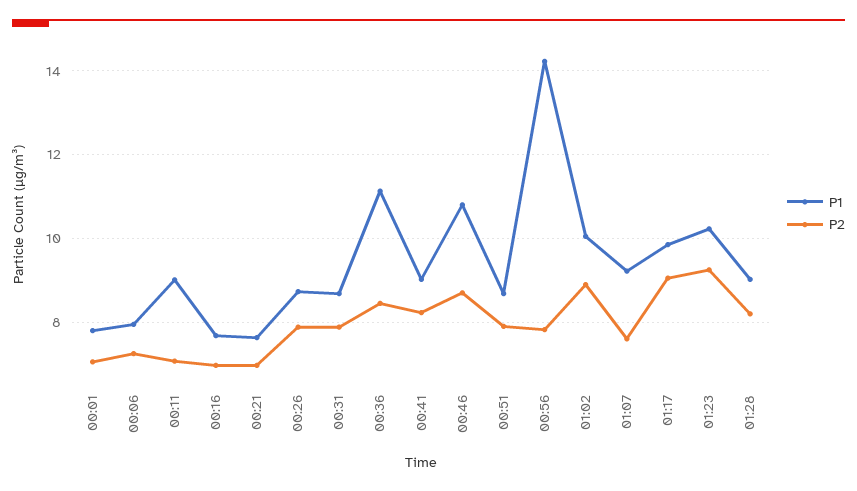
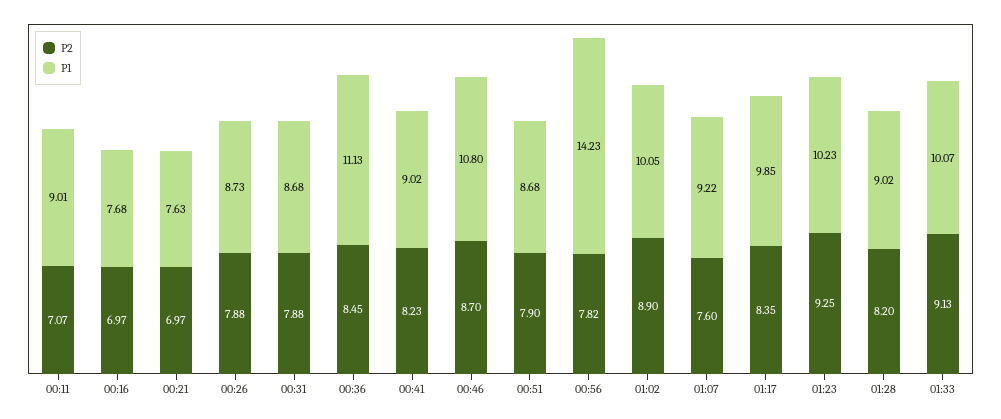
P1, 00:01: 7.8 -> none
P2, 00:01: 7 -> none
P1, 00:06: 8 -> none
P2, 00:06: 7.2 -> none
P2, 01:17: 9 -> 8.35
P2, 01:33: none -> 9.13
P1, 01:33: none -> 10.07

